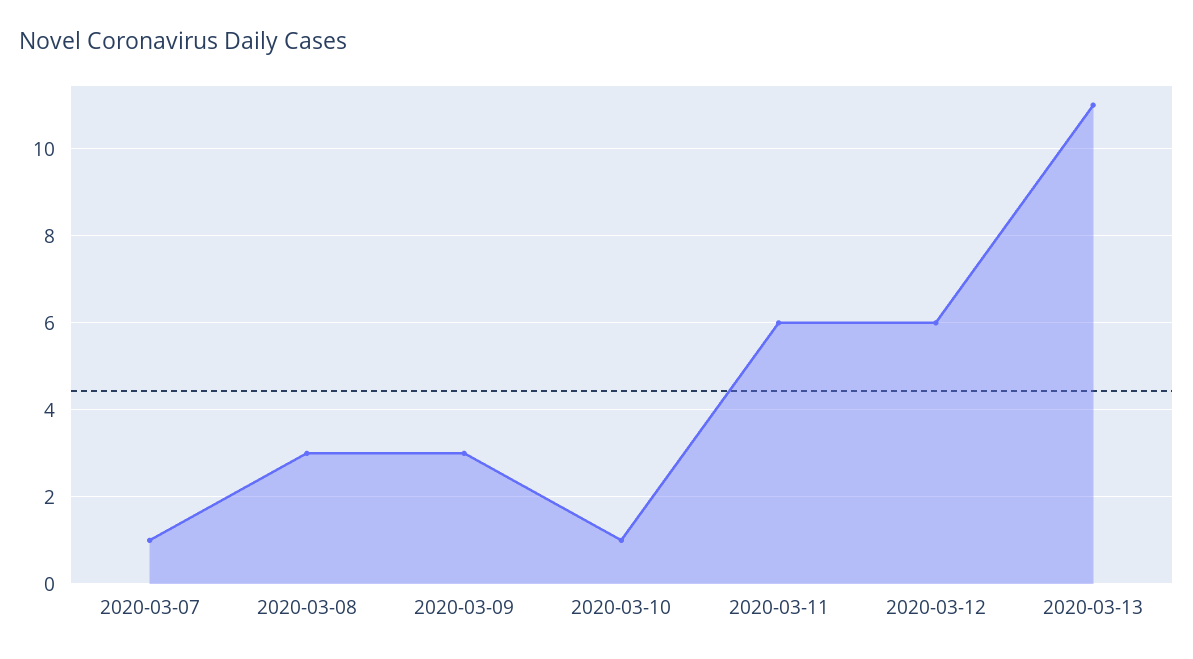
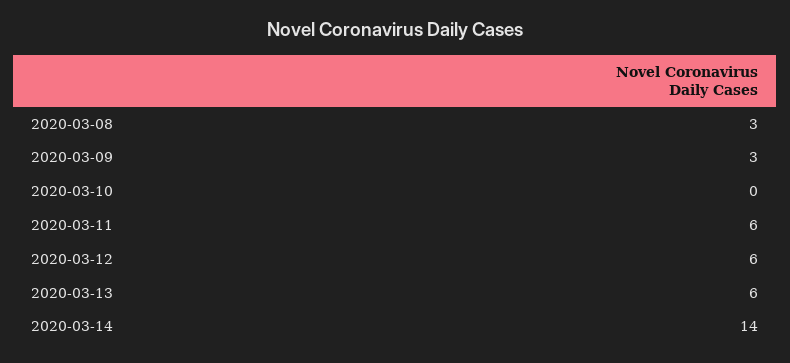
2020-03-07: 1 -> none
2020-03-10: 1 -> 0
2020-03-13: 11 -> 6
2020-03-14: none -> 14

